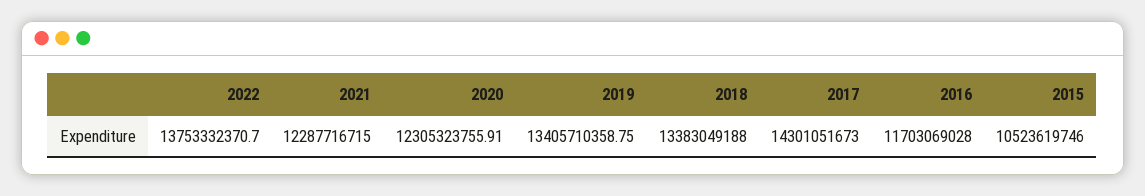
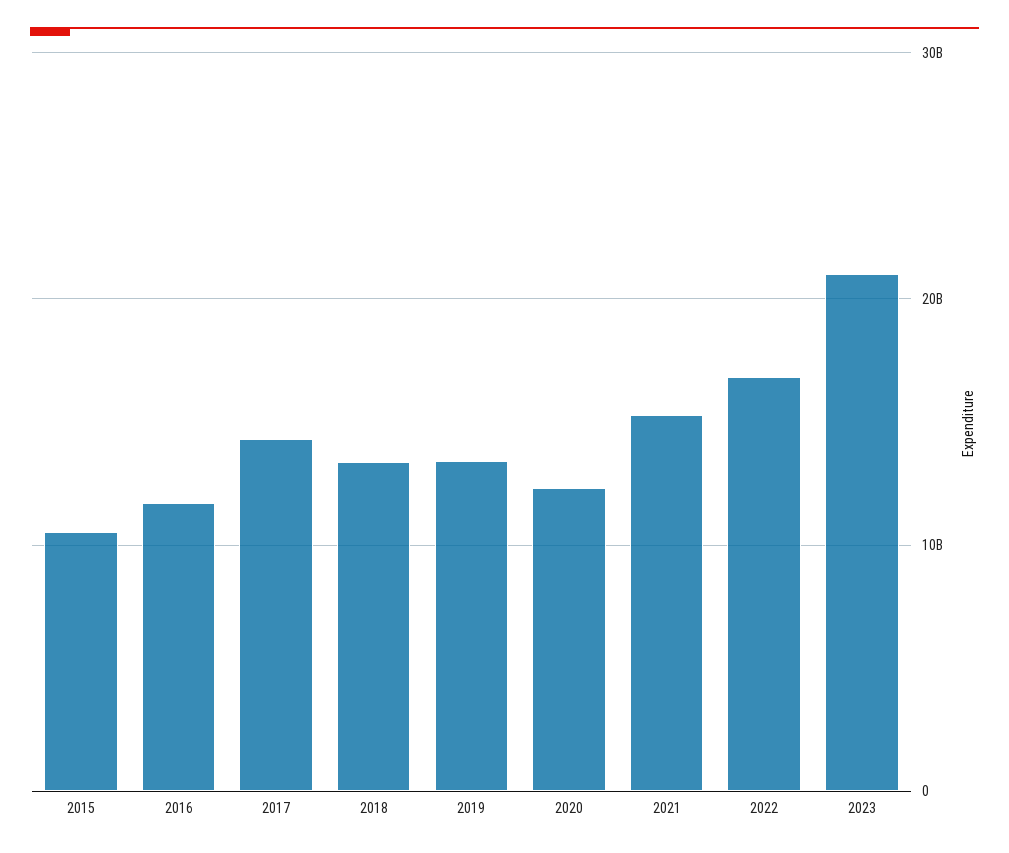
2022: 13753332370.7 -> 17000000000
2021: 12287716715 -> 15000000000
2023: none -> 21000000000

